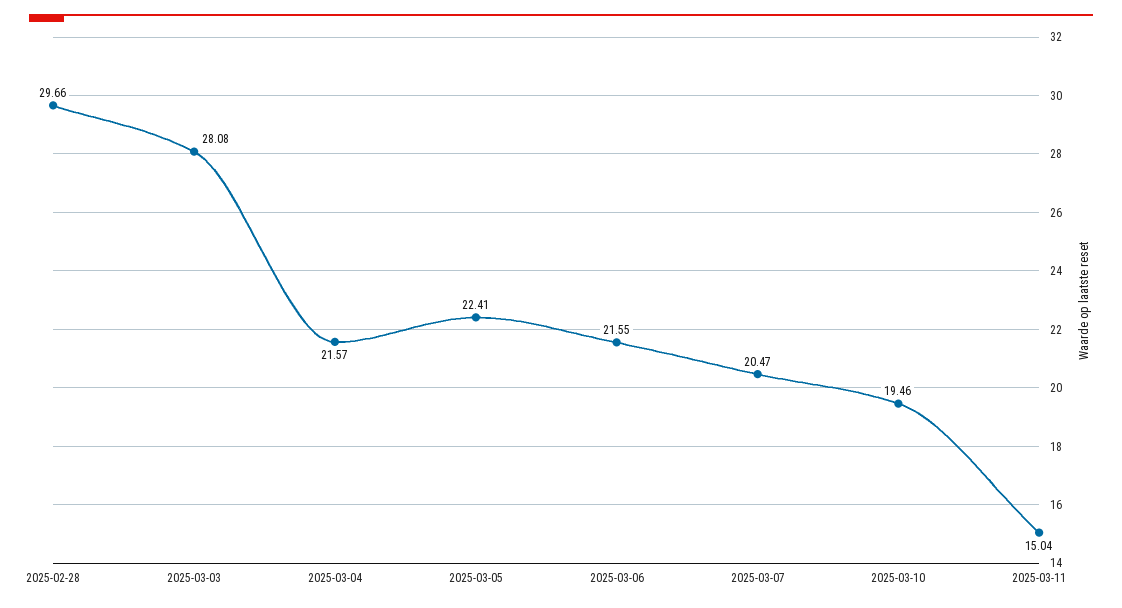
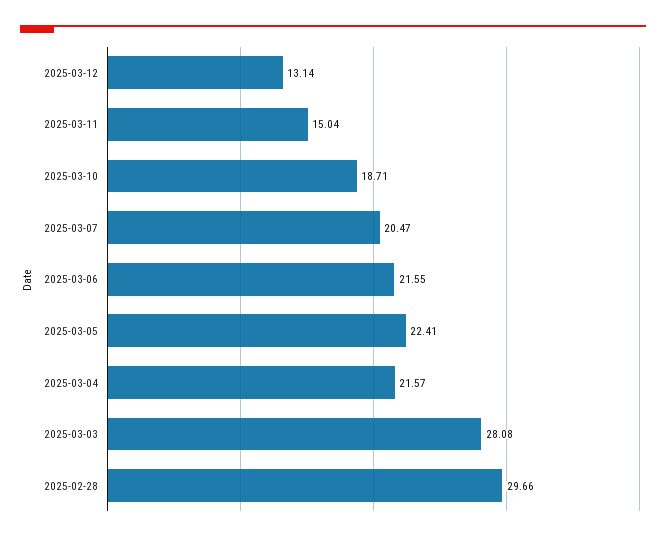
2025-03-10: 19.46 -> 18.71
2025-03-12: none -> 13.14

